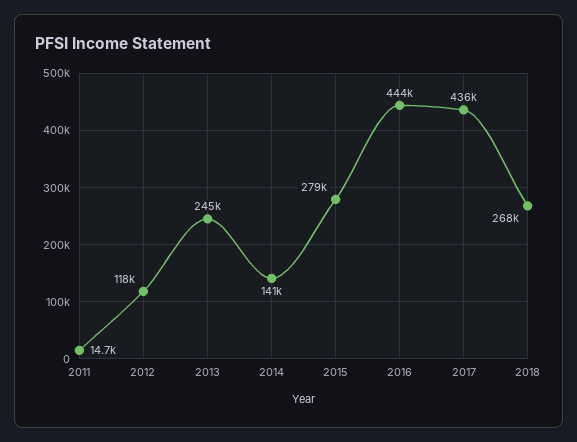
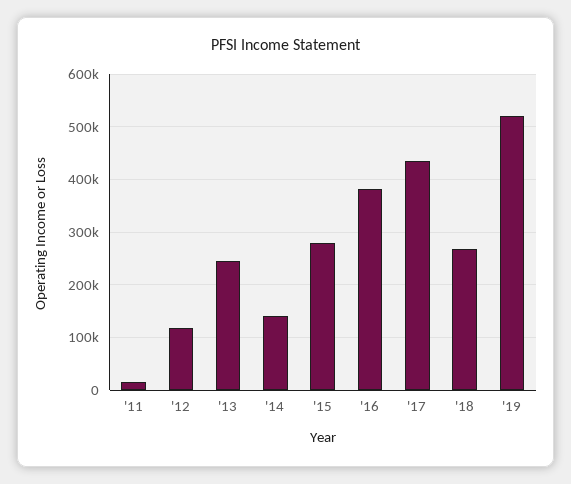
2016: 444000 -> 380000
'19: none -> 520000

